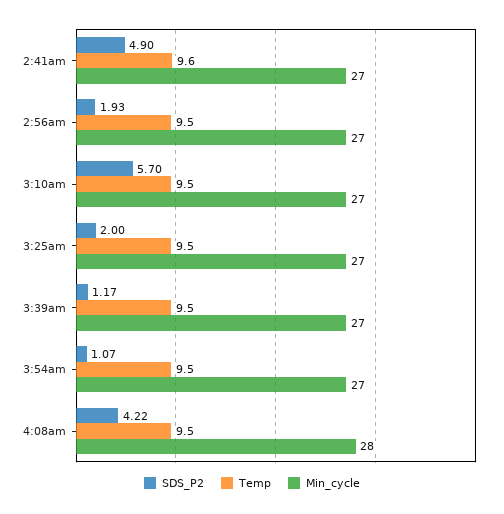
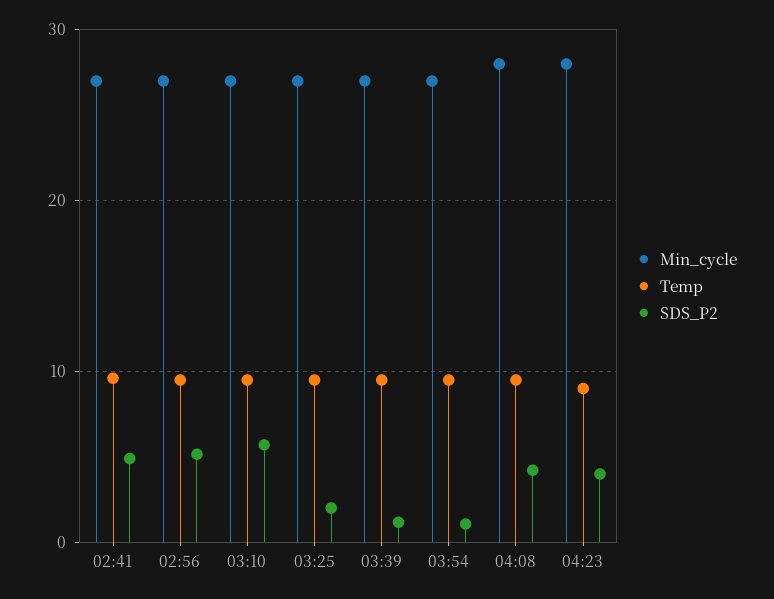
SDS_P2, 2:56am: 1.93 -> 5
Min_cycle, 04:23: none -> 28
Temp, 04:23: none -> 9
SDS_P2, 04:23: none -> 4

